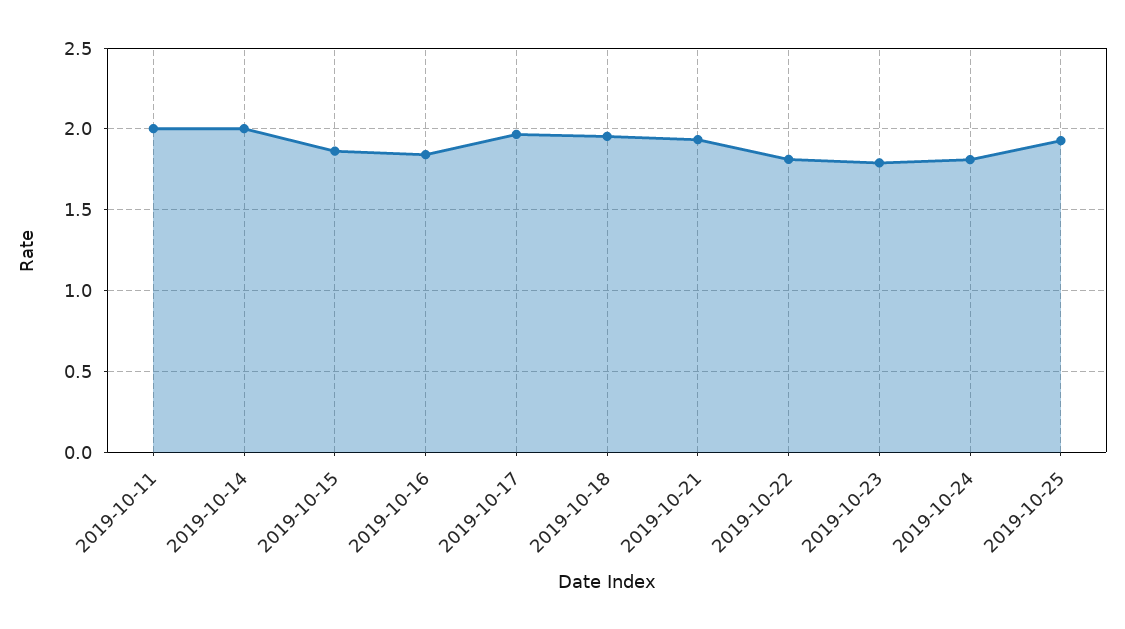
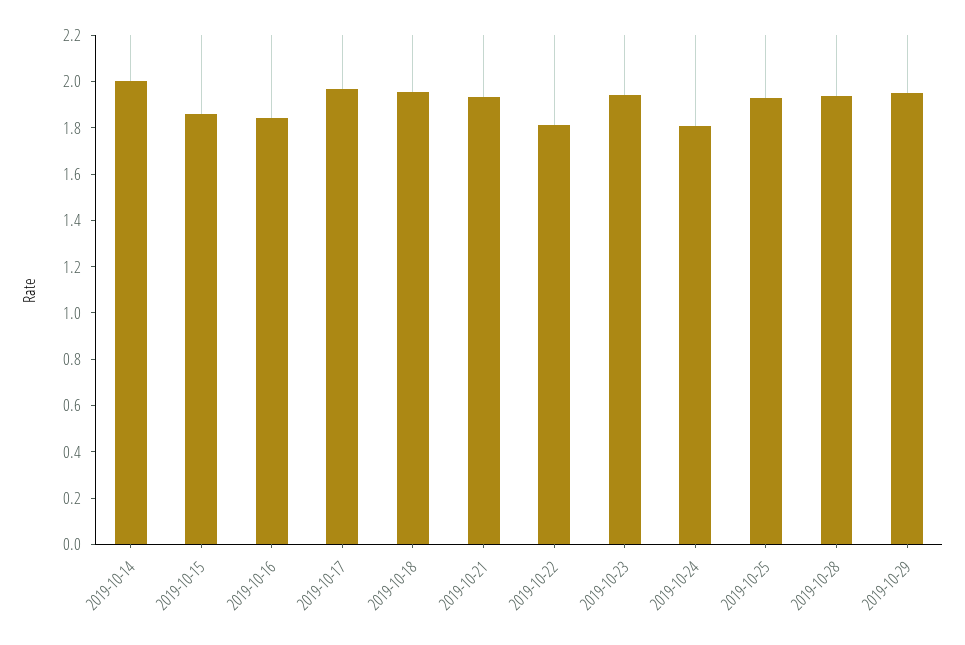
2019-10-11: 2 -> none
2019-10-23: 1.8 -> 1.95
2019-10-28: none -> 1.95
2019-10-29: none -> 1.95

